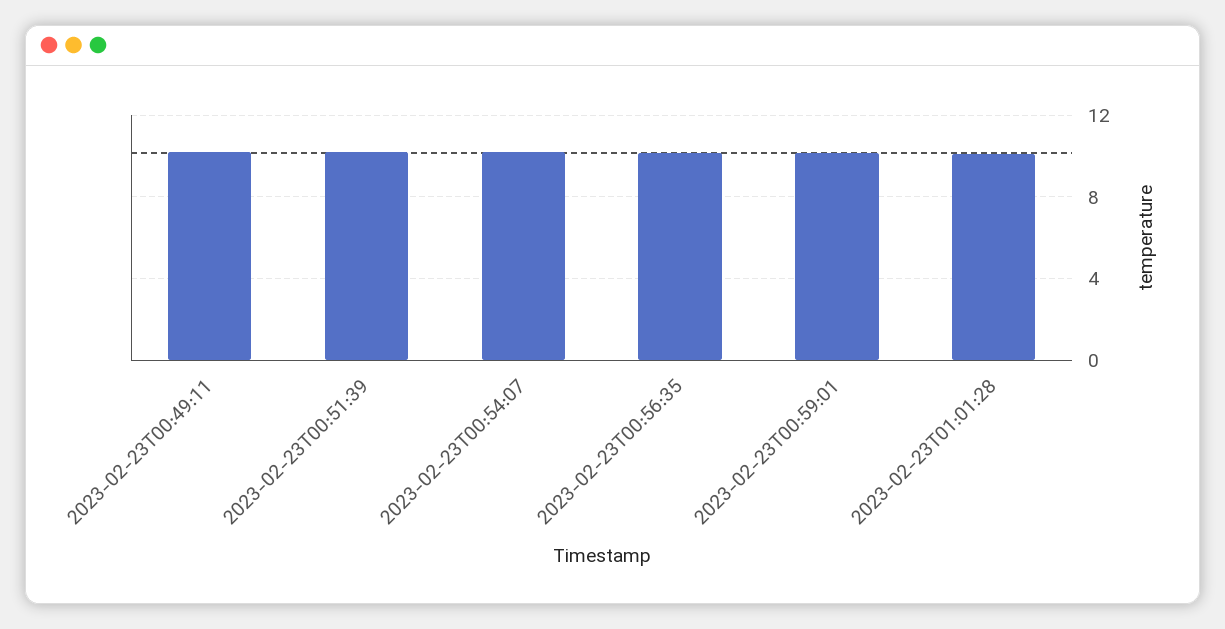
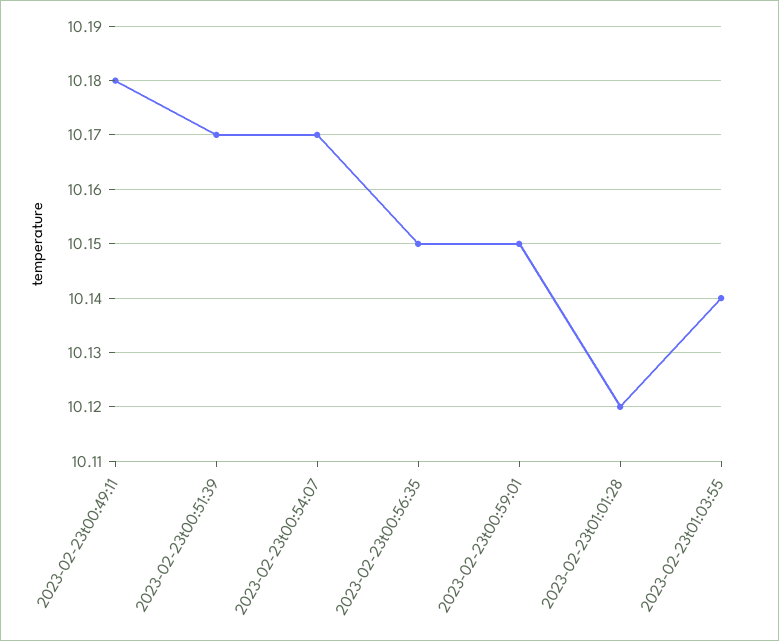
2023-02-23t01:03:55: none -> 10.14

